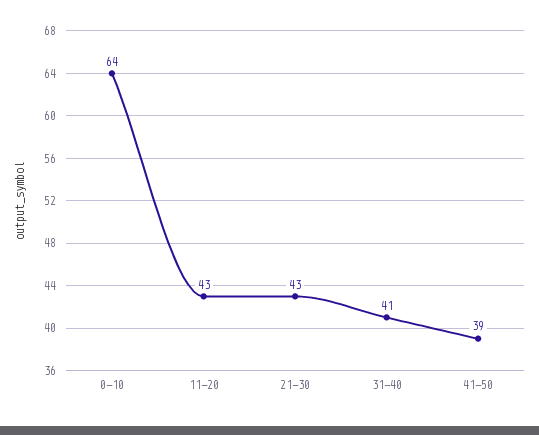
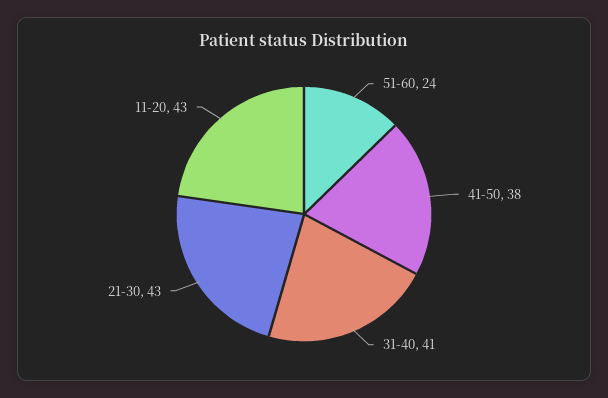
0-10: 64 -> none
41-50: 39 -> 38
51-60: none -> 24

